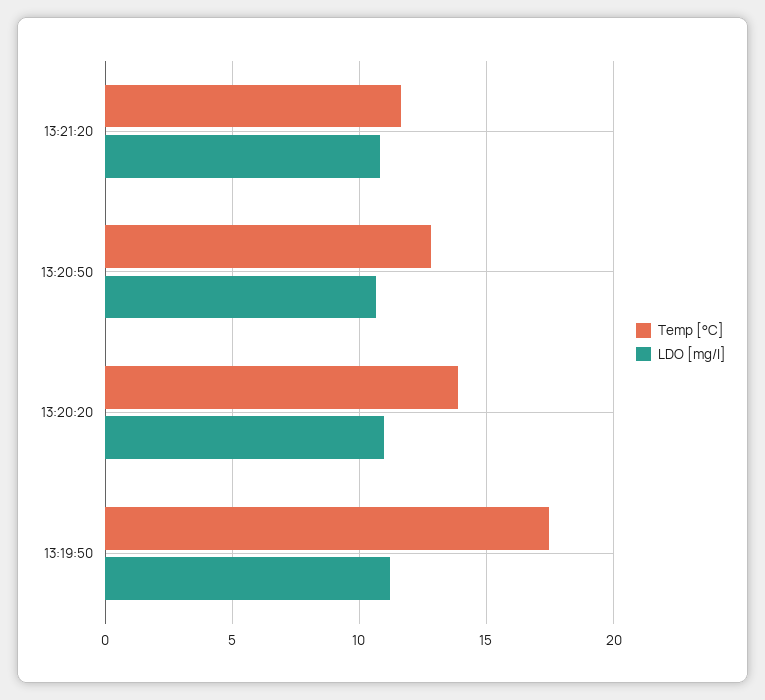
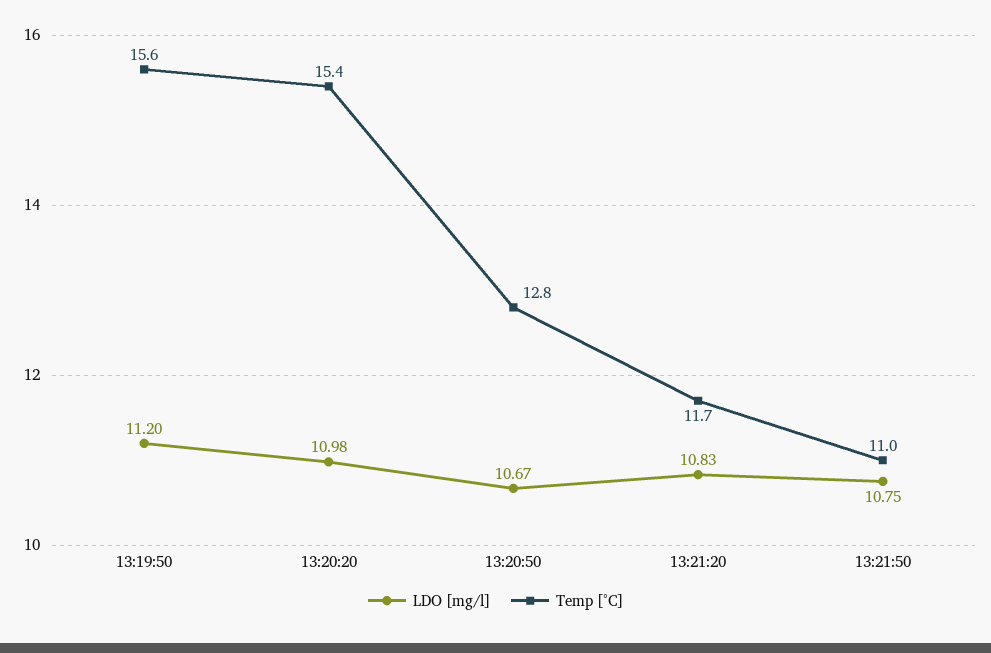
Temp [°C], 13:20:20: 14 -> 15.4
Temp [°C], 13:19:50: 17.5 -> 15.6
LDO [mg/l], 13:21:50: none -> 10.75
Temp [°C], 13:21:50: none -> 11

